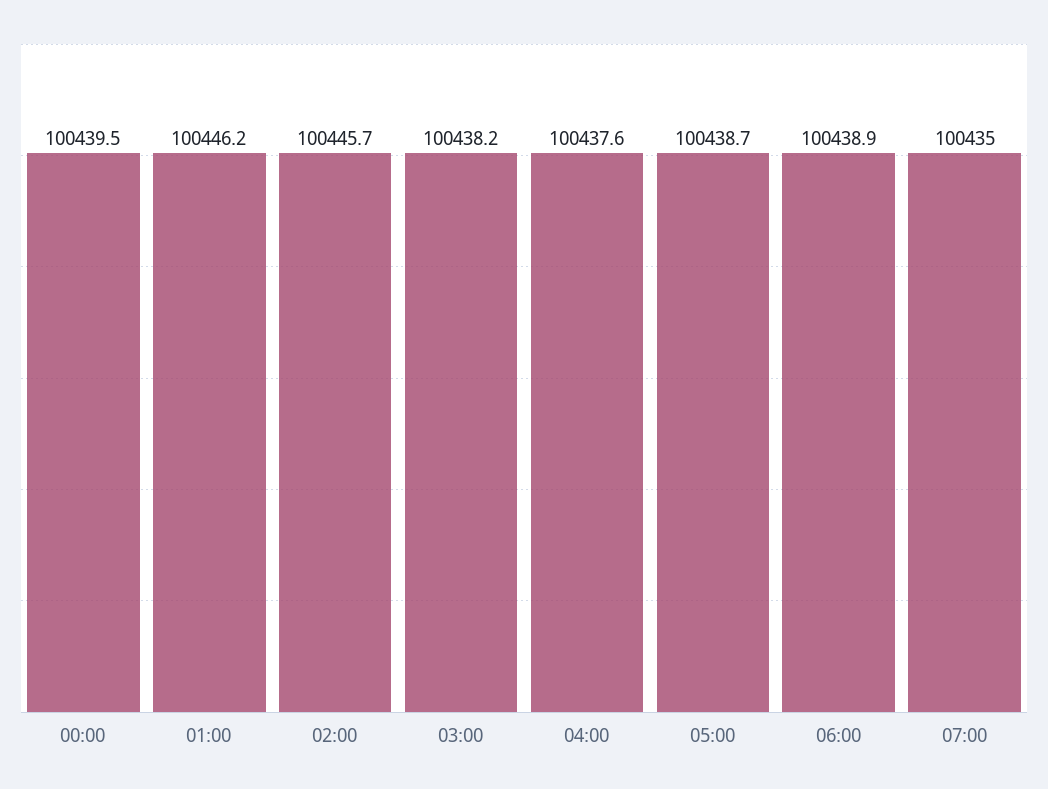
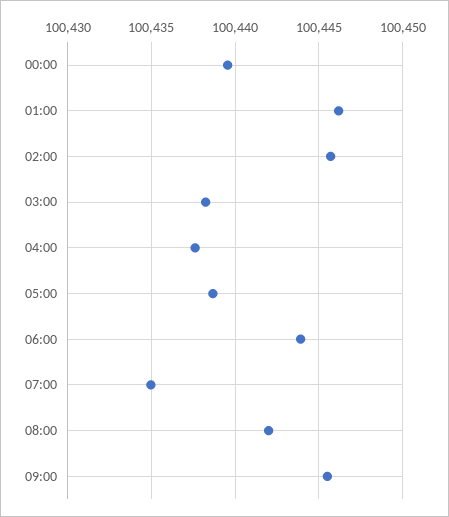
06:00: 100438.9 -> 100444
08:00: none -> 100442
09:00: none -> 100445.5

